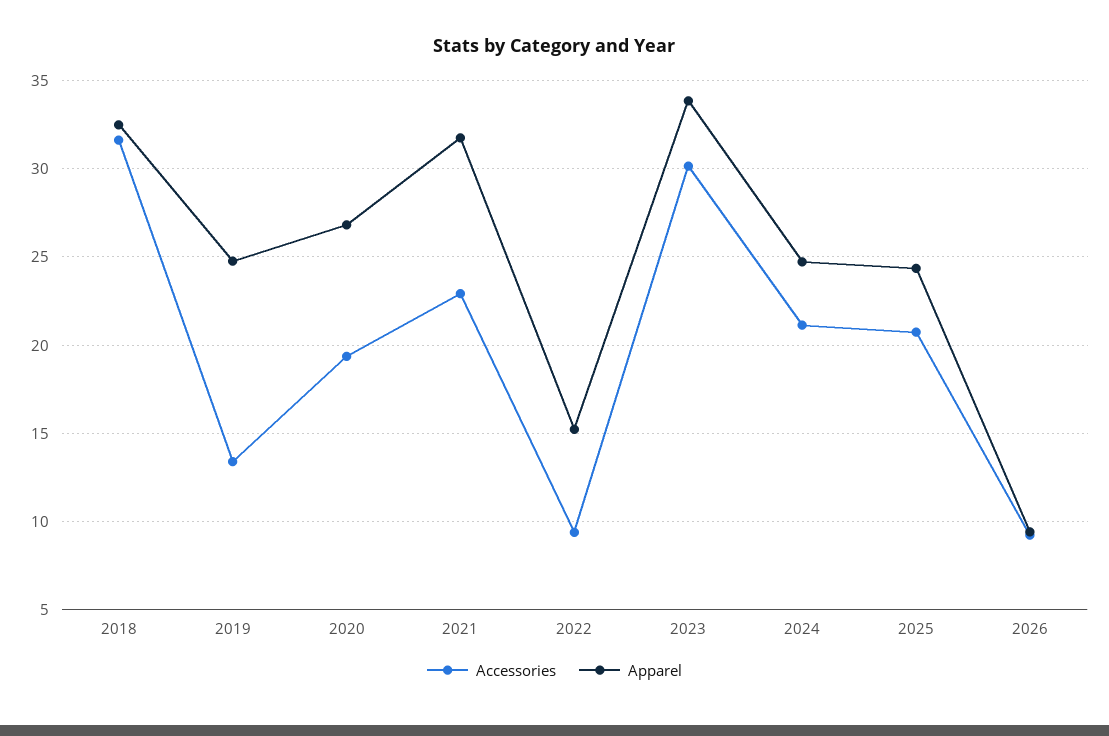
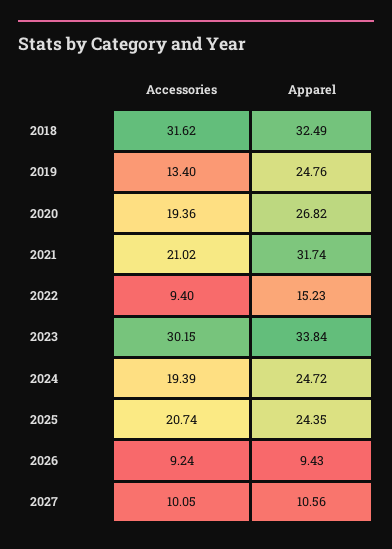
Accessories, 2021: 23 -> 21.02
Accessories, 2024: 21 -> 19.39
Accessories, 2027: none -> 10.05
Apparel, 2027: none -> 10.56

